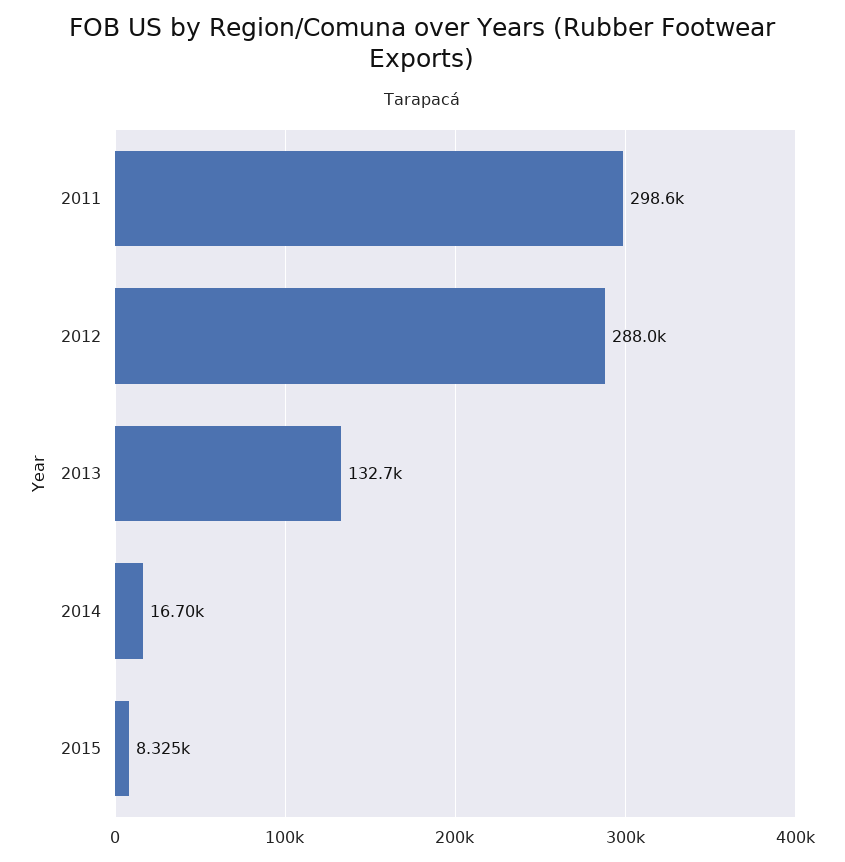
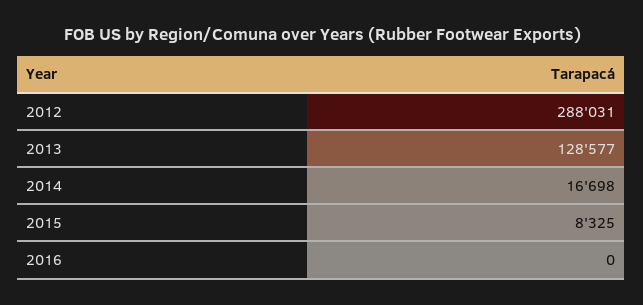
2011: 298600 -> none
2013: 132700 -> 128577
2016: none -> 0

